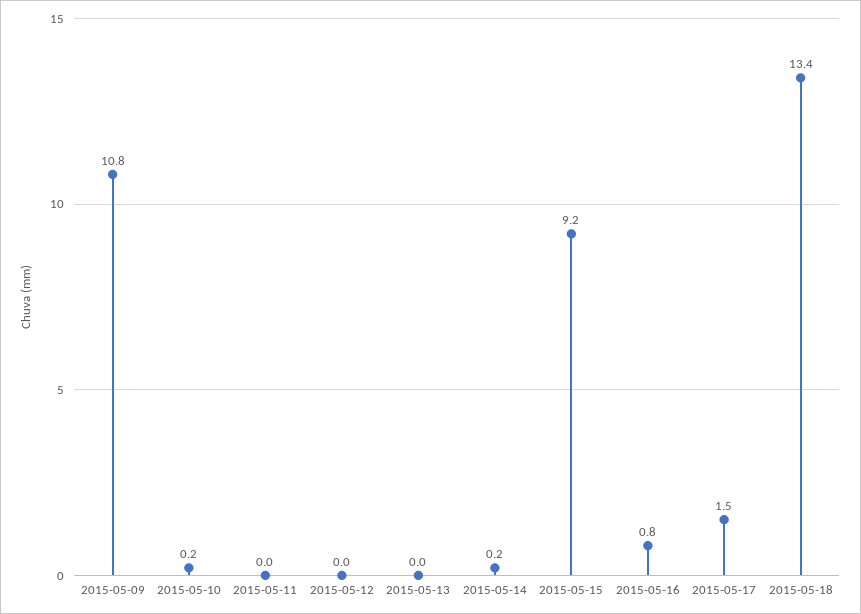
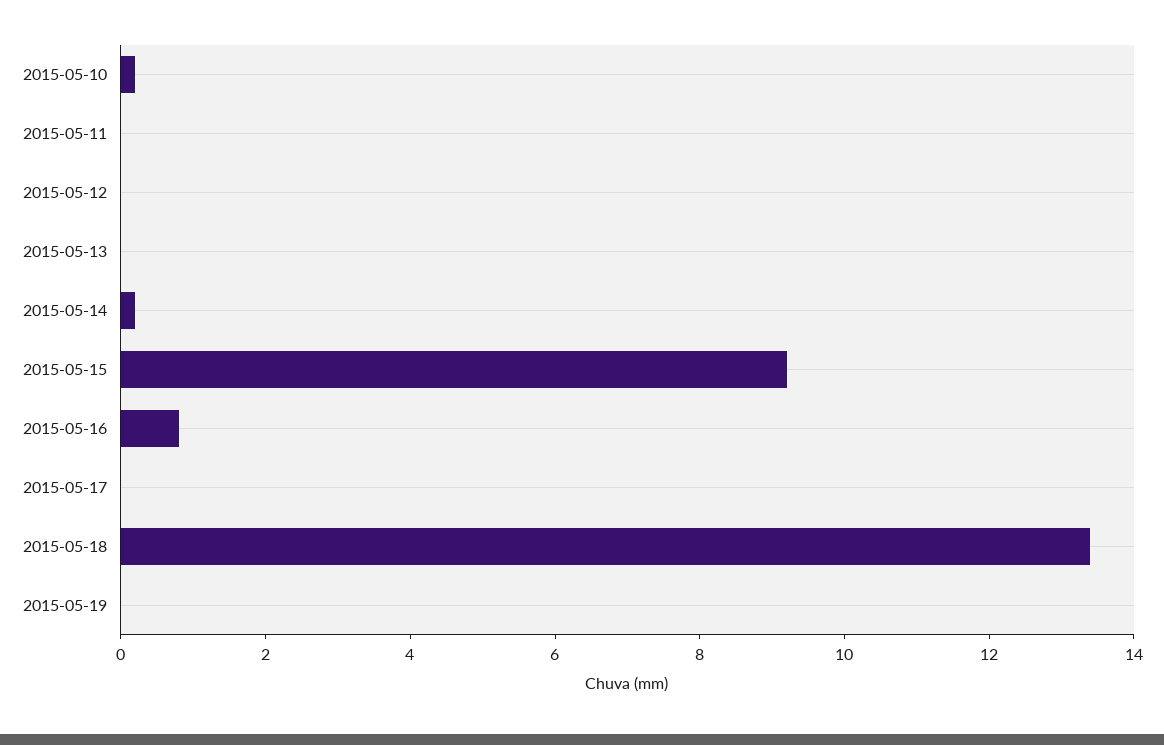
2015-05-09: 10.8 -> none
2015-05-17: 1.5 -> 0
2015-05-19: none -> 0

